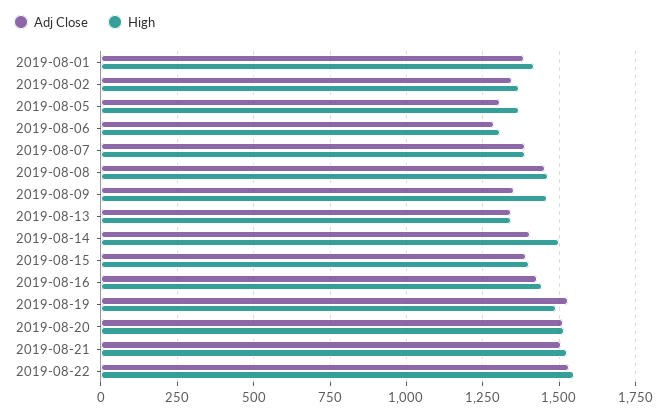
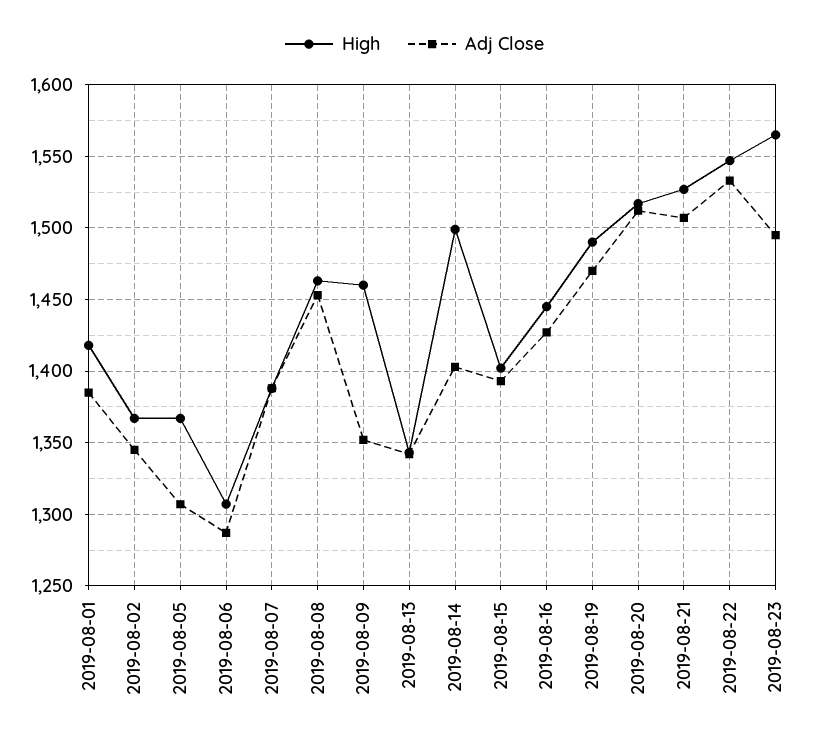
Adj Close, 2019-08-19: 1525 -> 1470
High, 2019-08-23: none -> 1565
Adj Close, 2019-08-23: none -> 1495

